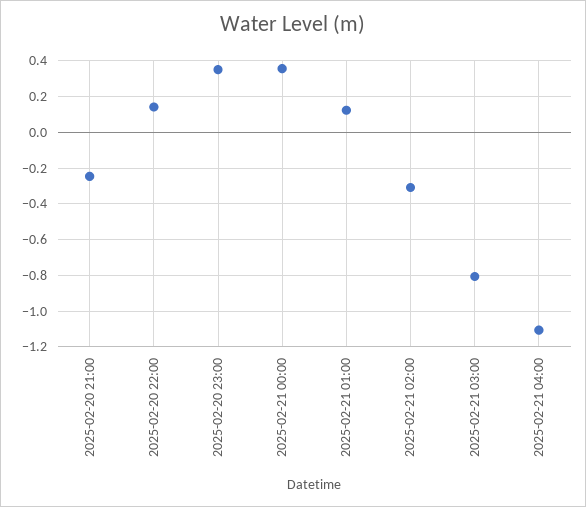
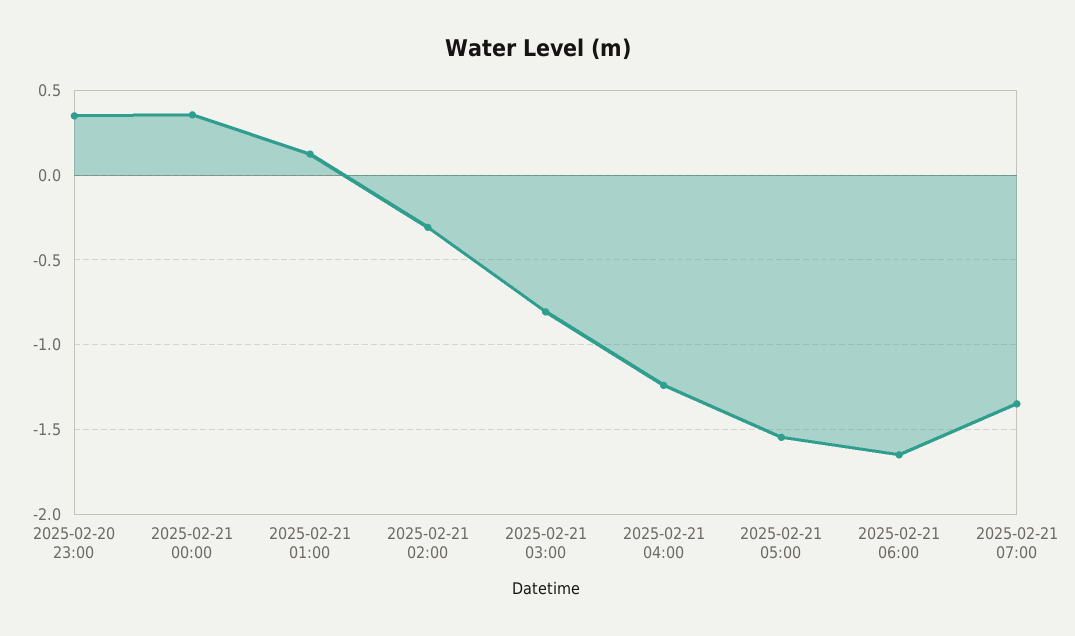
2025-02-20 21:00: -0.25 -> none
2025-02-20 22:00: 0.15 -> none
2025-02-21 04:00: -1.1 -> -1.25
2025-02-21 05:00: none -> -1.55
2025-02-21 06:00: none -> -1.65
2025-02-21 07:00: none -> -1.35

